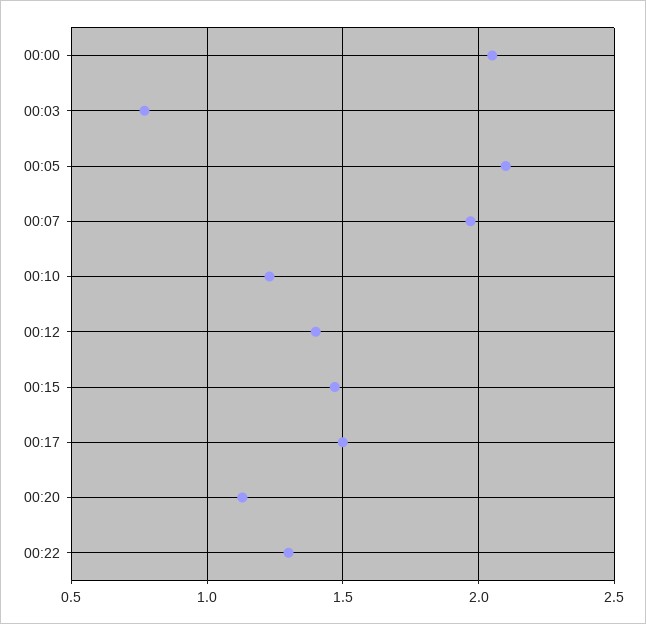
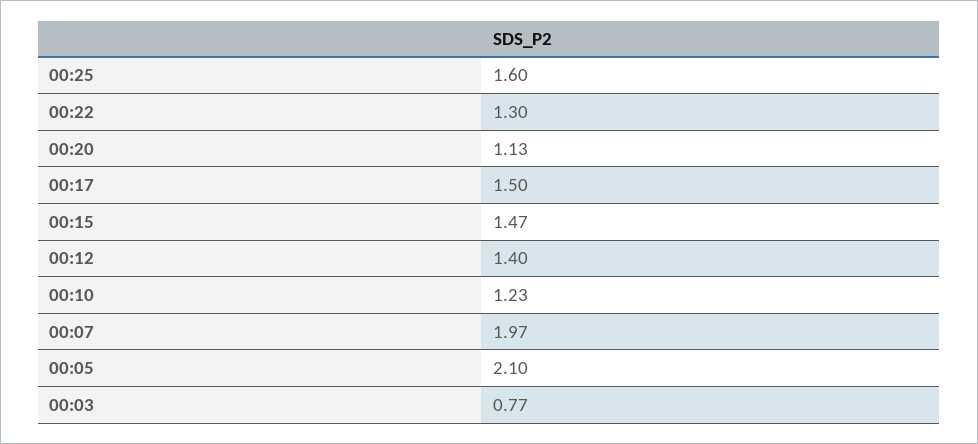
00:00: 2.05 -> none
00:25: none -> 1.6

